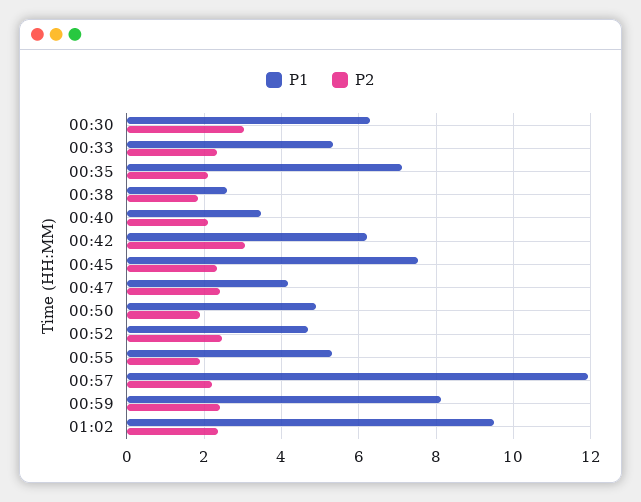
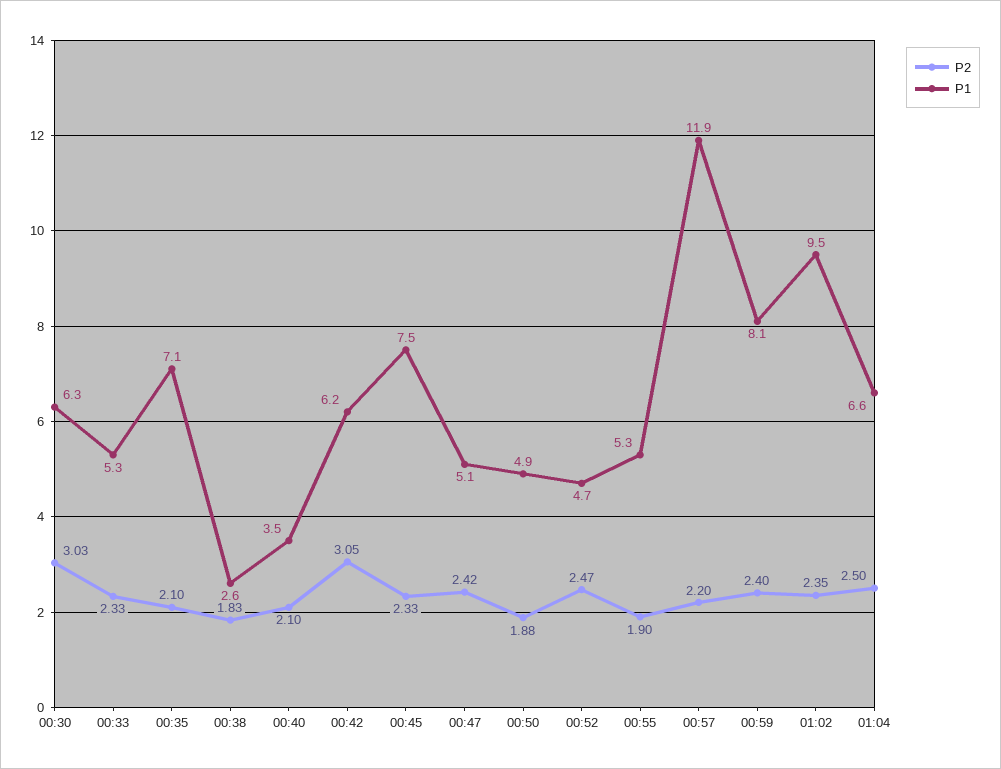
P1, 00:47: 4.2 -> 5.1
P2, 01:04: none -> 2.5
P1, 01:04: none -> 6.6

